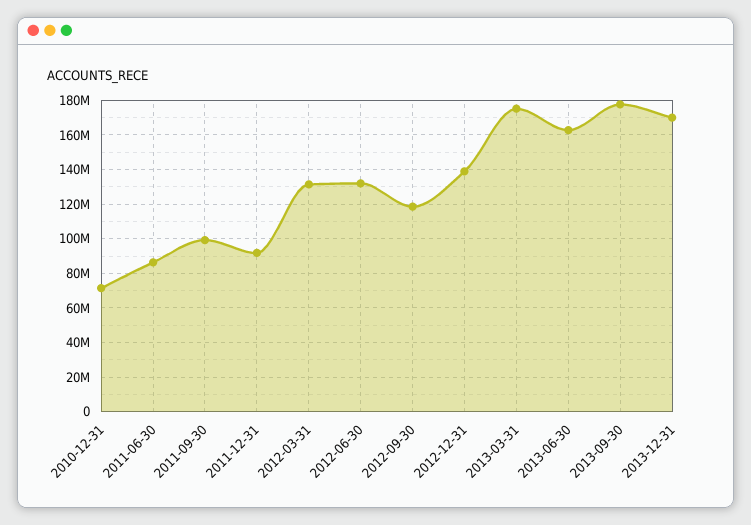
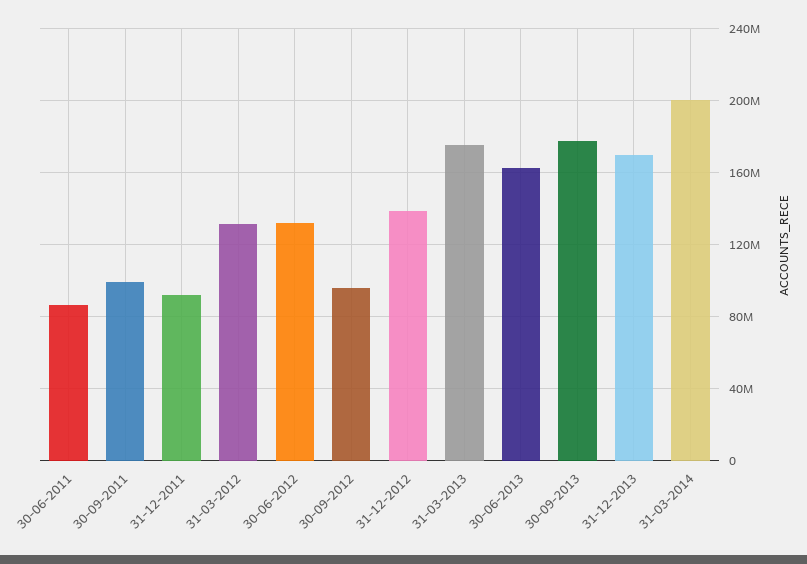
2010-12-31: 70000000 -> none
2012-09-30: 120000000 -> 95000000
31-03-2014: none -> 200000000

